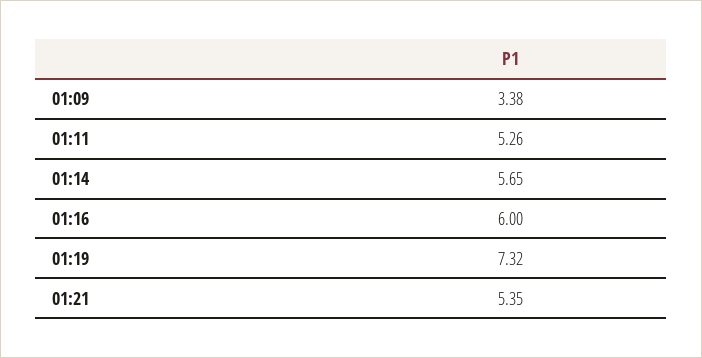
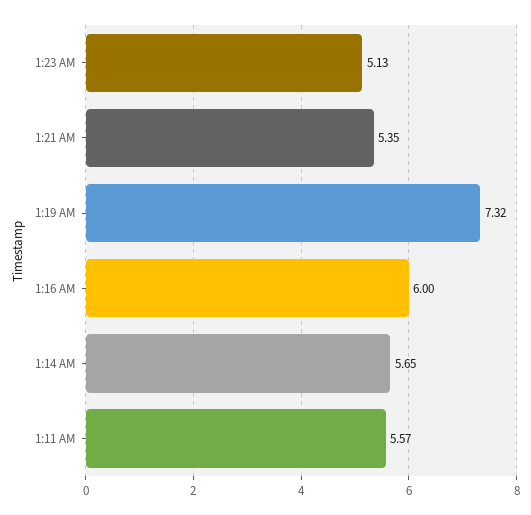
01:09: 3.38 -> none
01:11: 5.26 -> 5.57
1:23 AM: none -> 5.13

